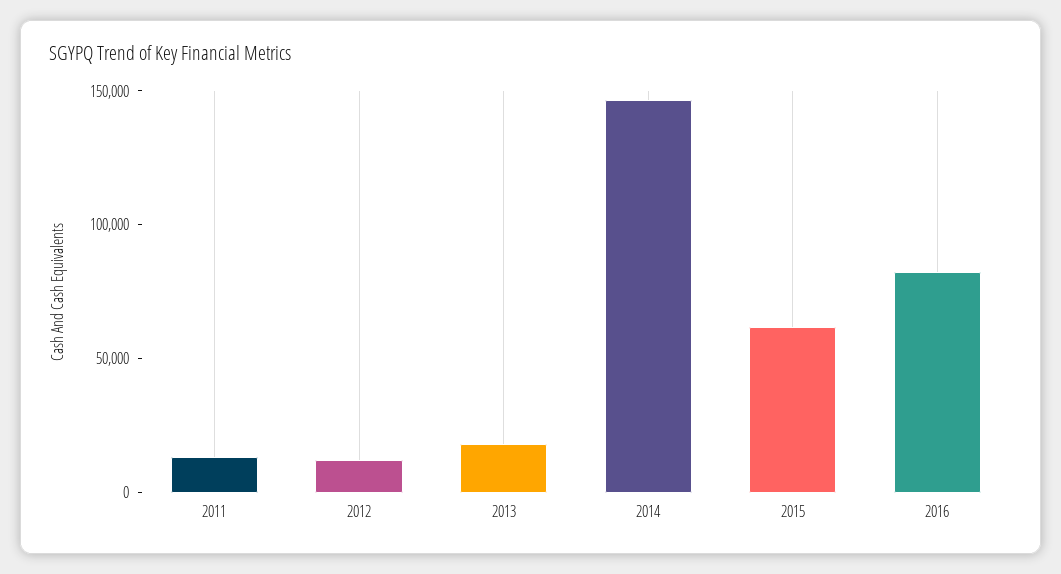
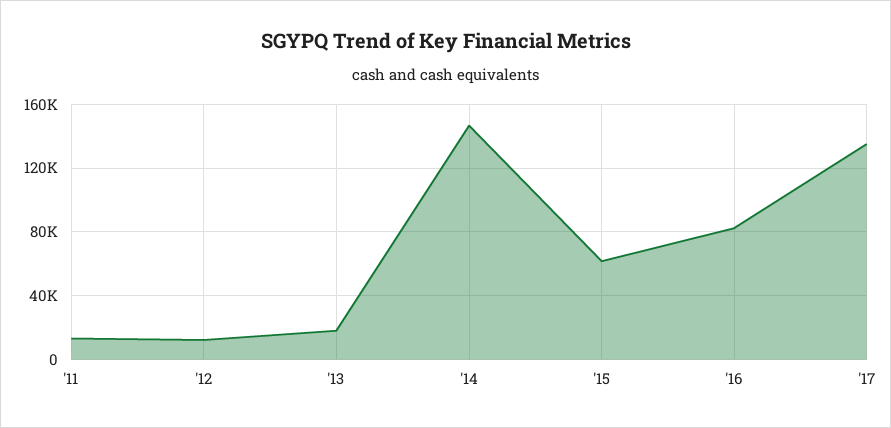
'17: none -> 135000

